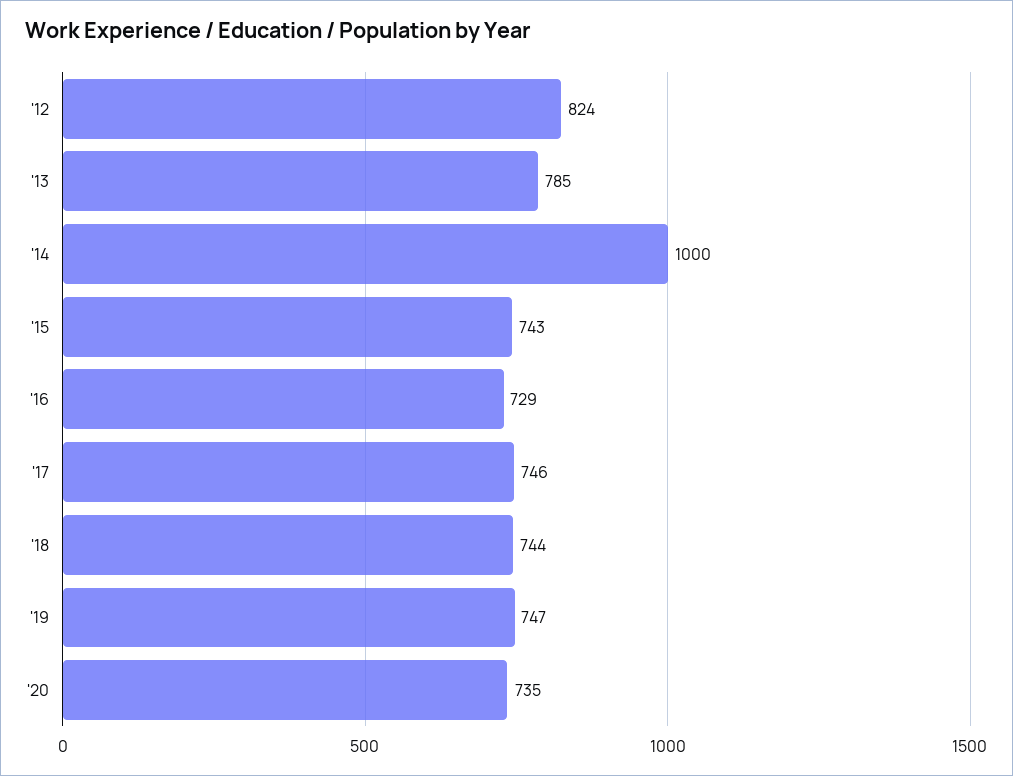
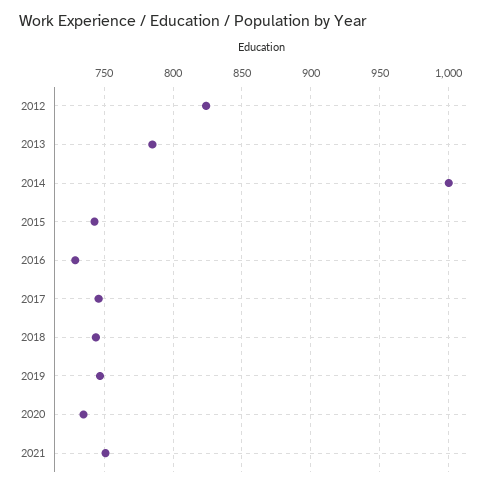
2021: none -> 750

